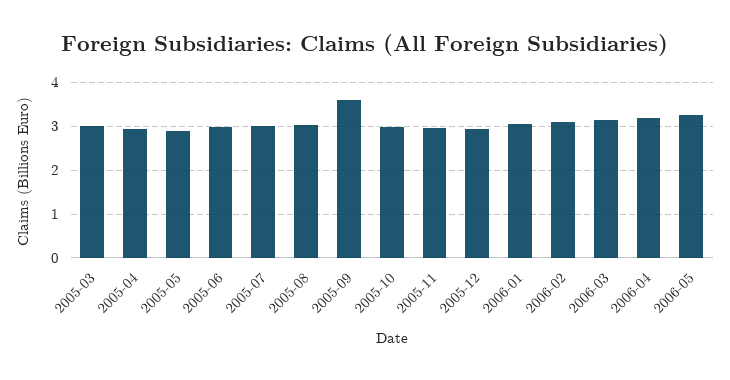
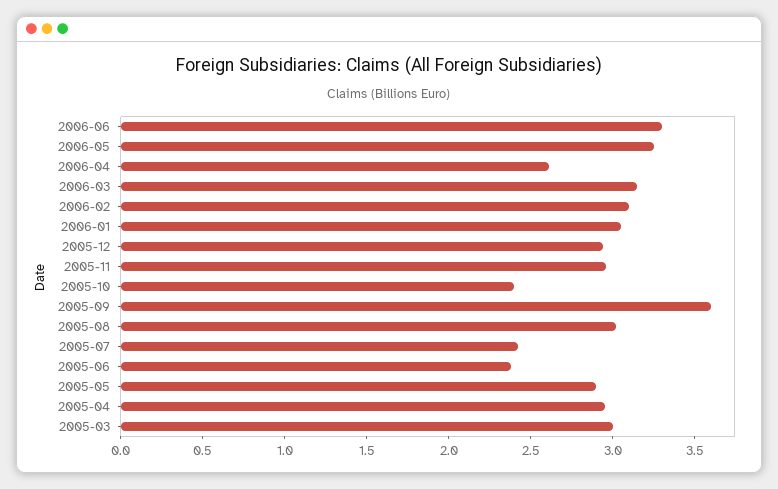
2005-06: 3 -> 2.4
2005-07: 3 -> 2.4
2005-10: 3 -> 2.4
2006-04: 3.2 -> 2.6
2006-06: none -> 3.3

